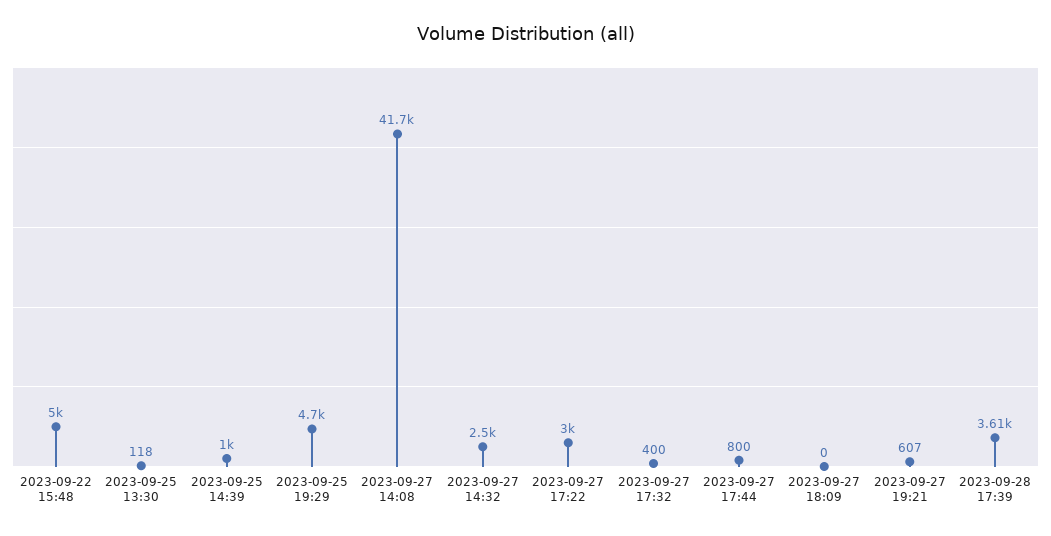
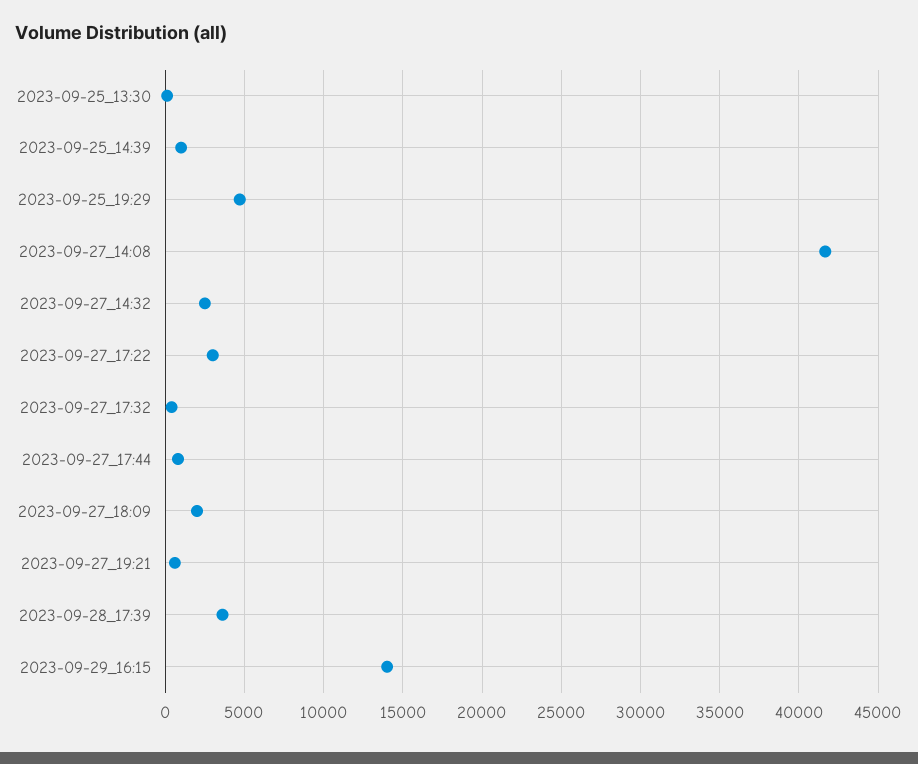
2023-09-22 15:48: 5000 -> none
2023-09-27 18:09: 0 -> 2000
2023-09-29_16:15: none -> 14000

